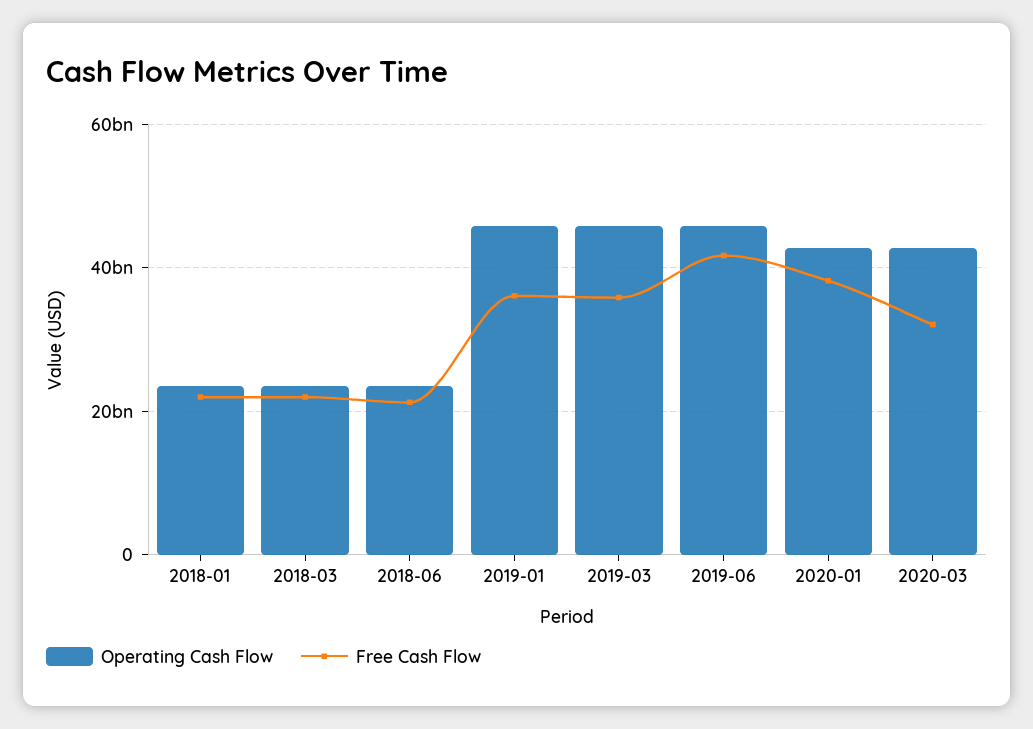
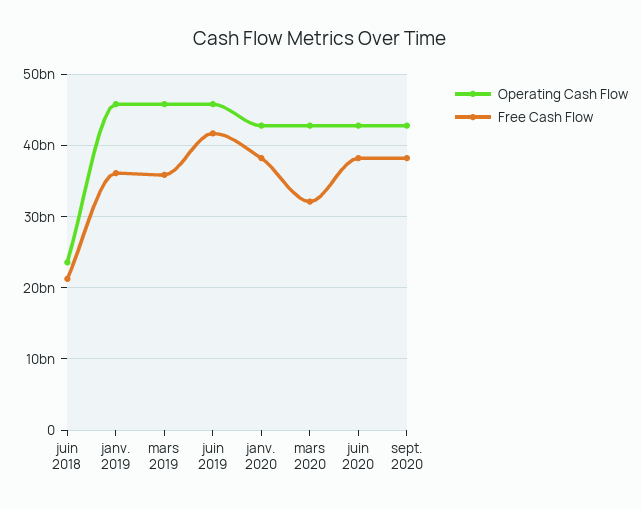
Operating Cash Flow, 2018-01: 24000000000 -> none
Free Cash Flow, 2018-01: 22000000000 -> none
Operating Cash Flow, 2018-03: 24000000000 -> none
Free Cash Flow, 2018-03: 22000000000 -> none
Operating Cash Flow, juin 2020: none -> 43000000000
Free Cash Flow, juin 2020: none -> 38000000000
Operating Cash Flow, sept. 2020: none -> 43000000000
Free Cash Flow, sept. 2020: none -> 38000000000

